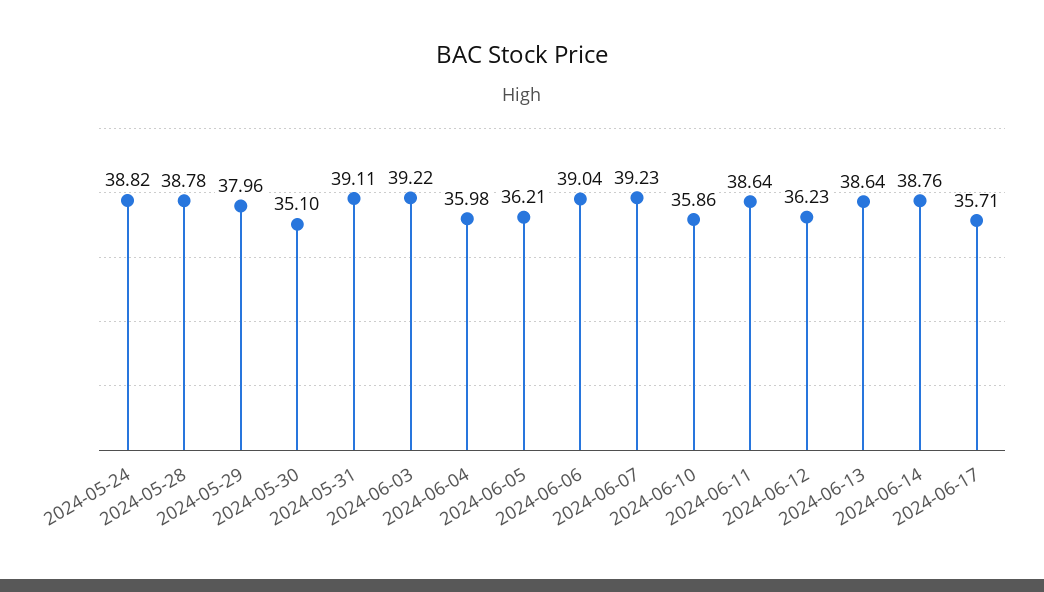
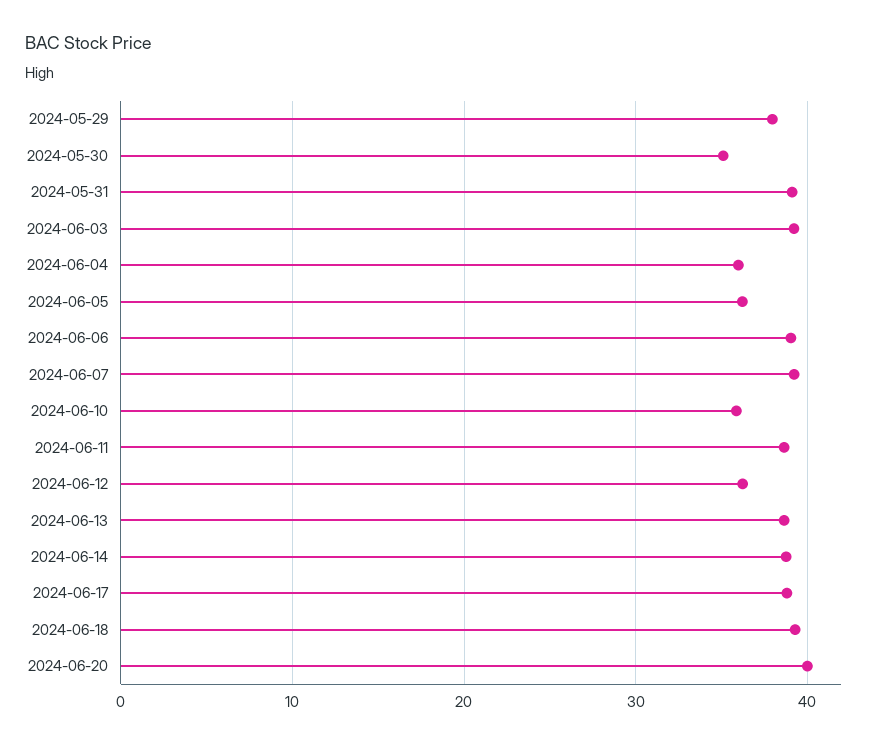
2024-05-24: 38.82 -> none
2024-05-28: 38.78 -> none
2024-06-17: 35.71 -> 39
2024-06-18: none -> 39
2024-06-20: none -> 40

